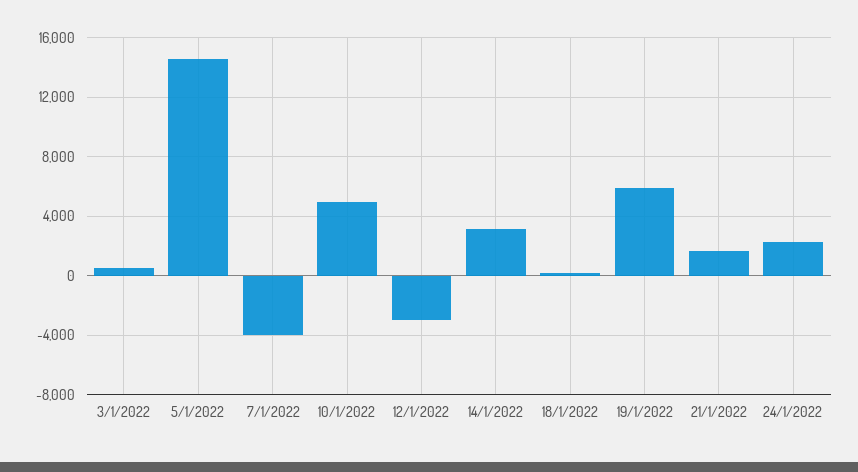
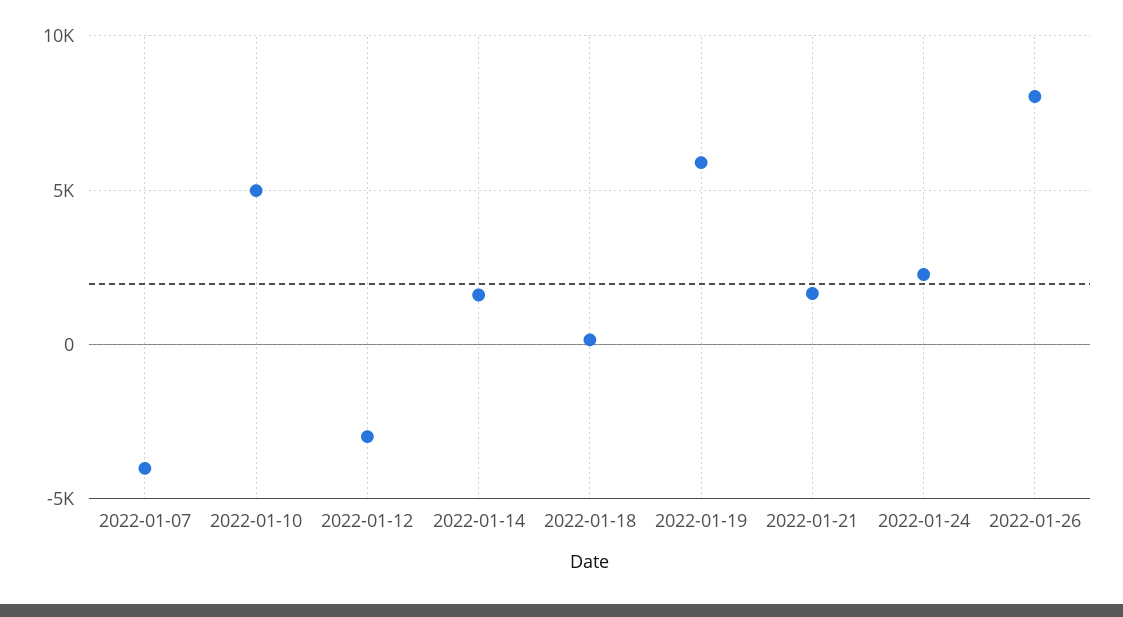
3/1/2022: 500 -> none
5/1/2022: 14500 -> none
14/1/2022: 3000 -> 1500
2022-01-26: none -> 8000

